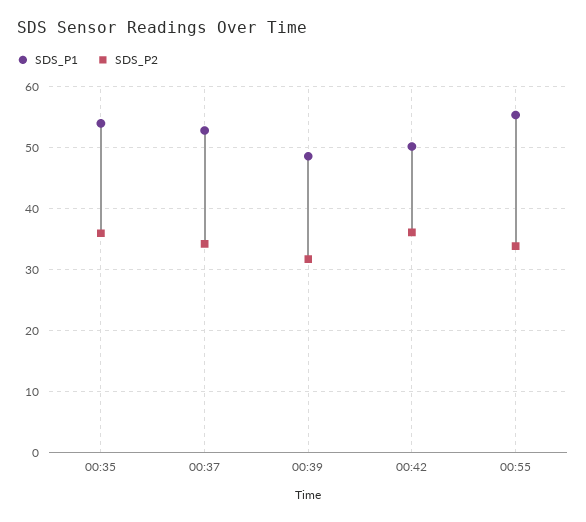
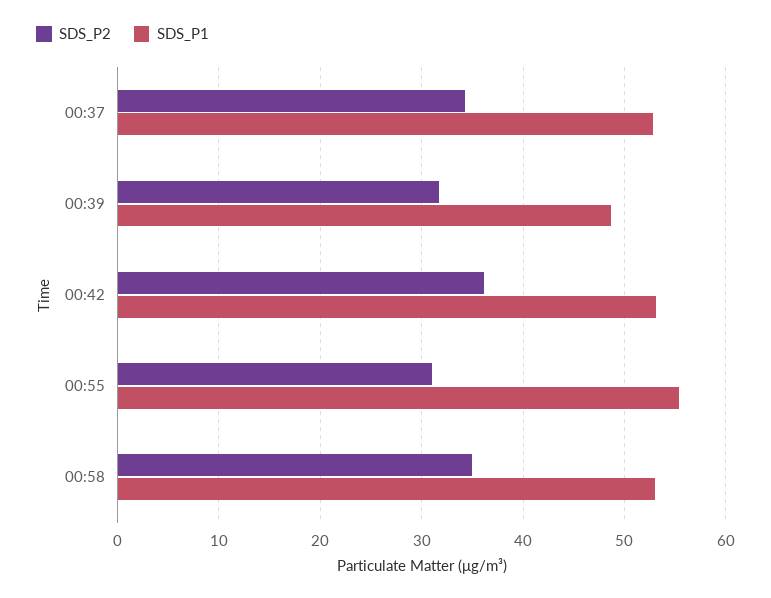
SDS_P1, 00:35: 54 -> none
SDS_P2, 00:35: 36 -> none
SDS_P1, 00:42: 50 -> 53
SDS_P2, 00:55: 34 -> 31
SDS_P2, 00:58: none -> 35
SDS_P1, 00:58: none -> 53

